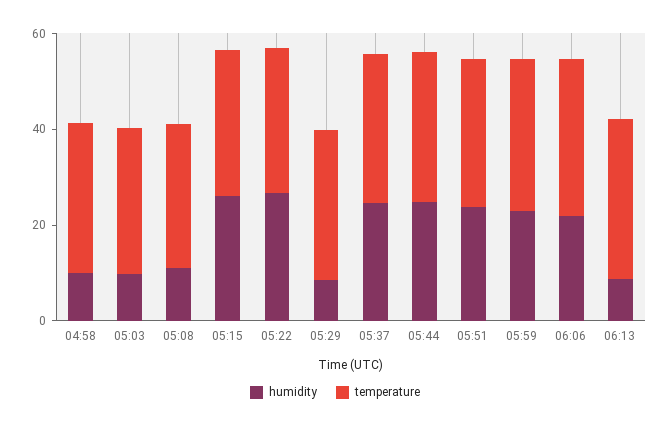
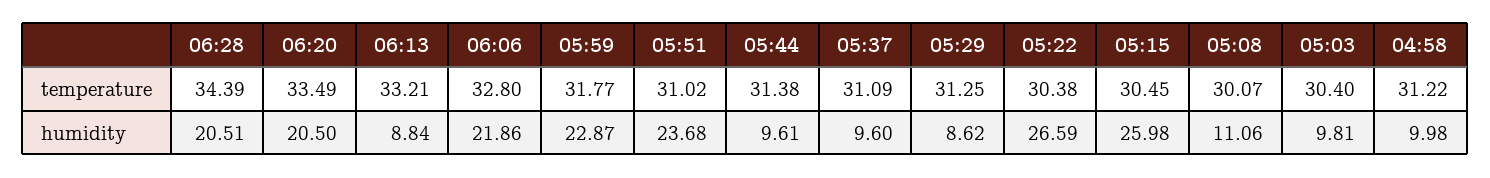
humidity, 05:37: 25 -> 9.6
humidity, 05:44: 25 -> 9.61
temperature, 06:28: none -> 34.39
temperature, 06:20: none -> 33.49
humidity, 06:28: none -> 20.51
humidity, 06:20: none -> 20.5

